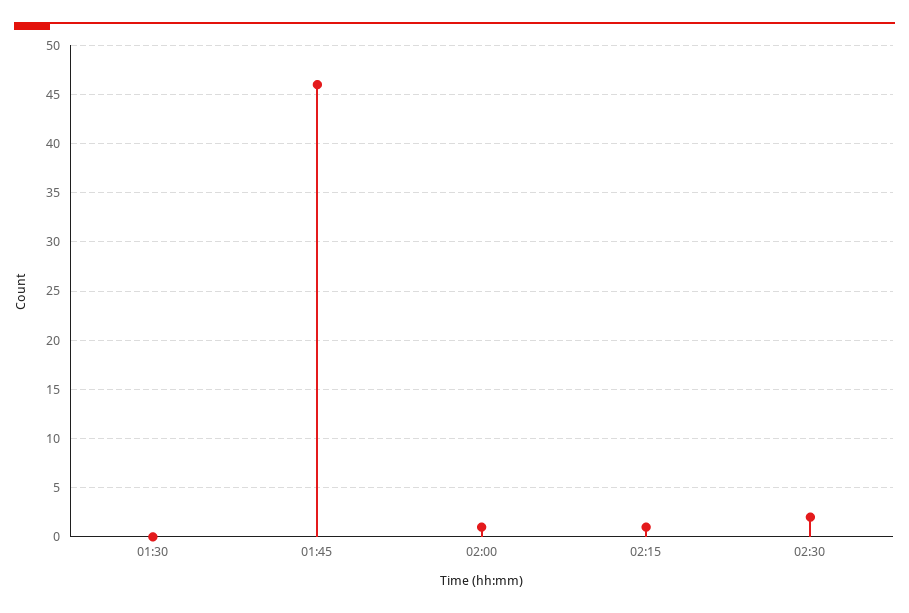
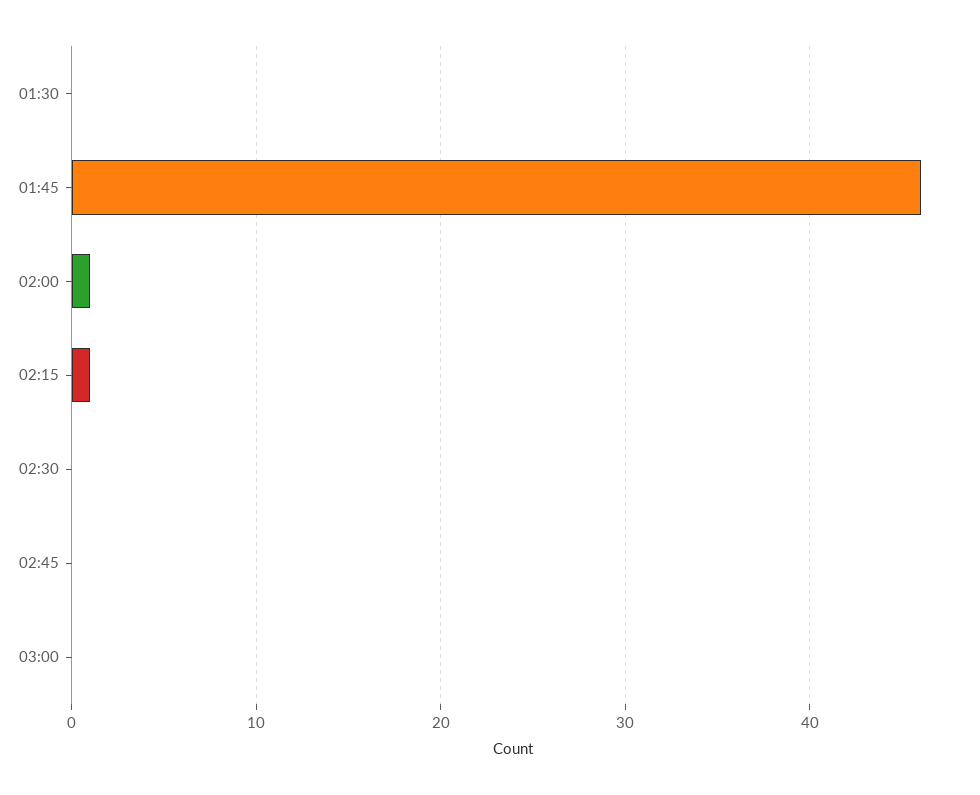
02:30: 2 -> 0
02:45: none -> 0
03:00: none -> 0

